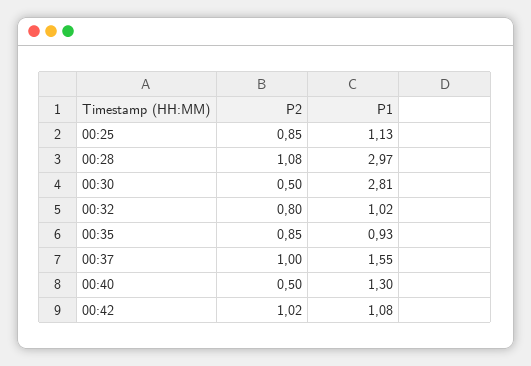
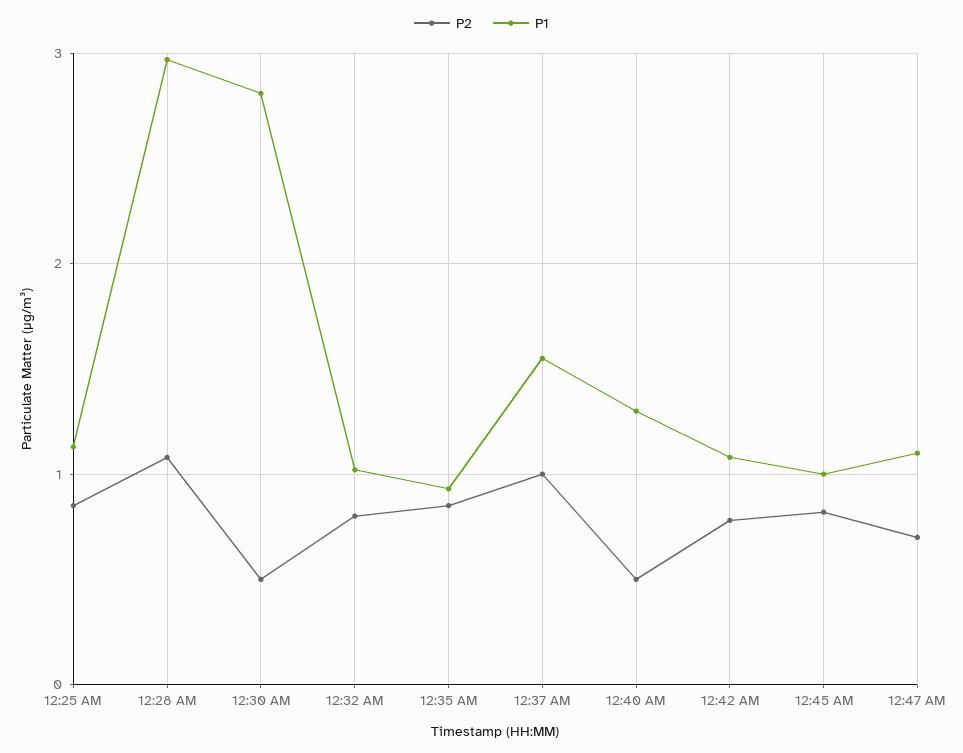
P2, 00:42: 1.02 -> 0.8
P2, 12:45 AM: none -> 0.8
P1, 12:45 AM: none -> 1
P2, 12:47 AM: none -> 0.7
P1, 12:47 AM: none -> 1.1

